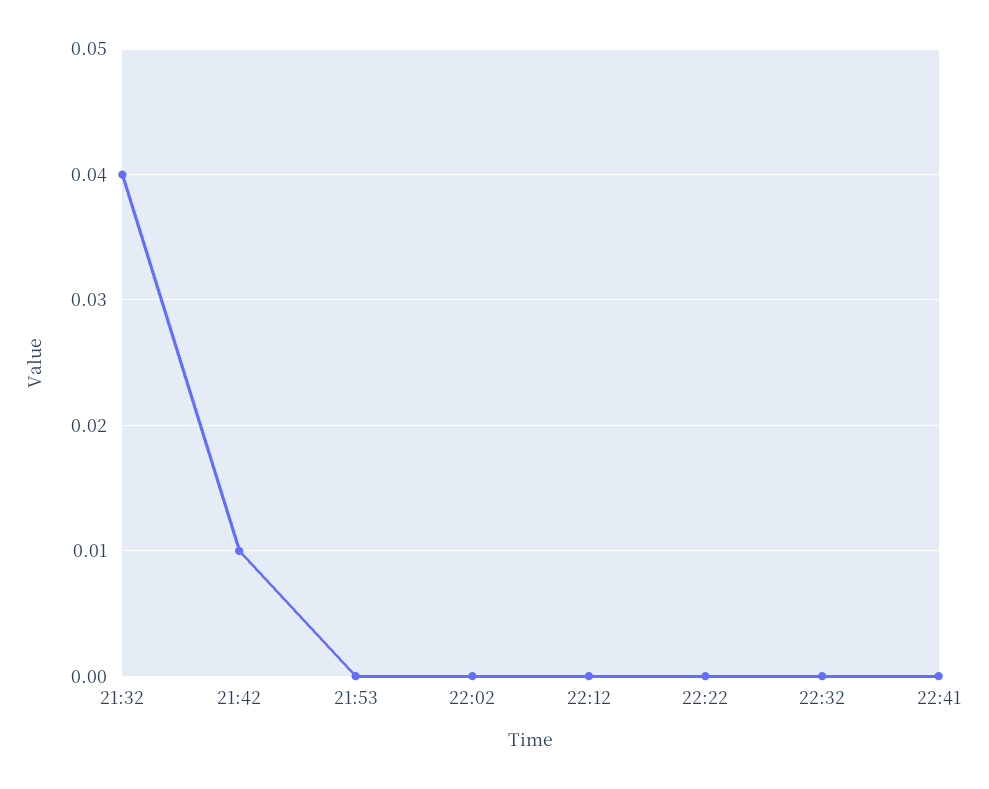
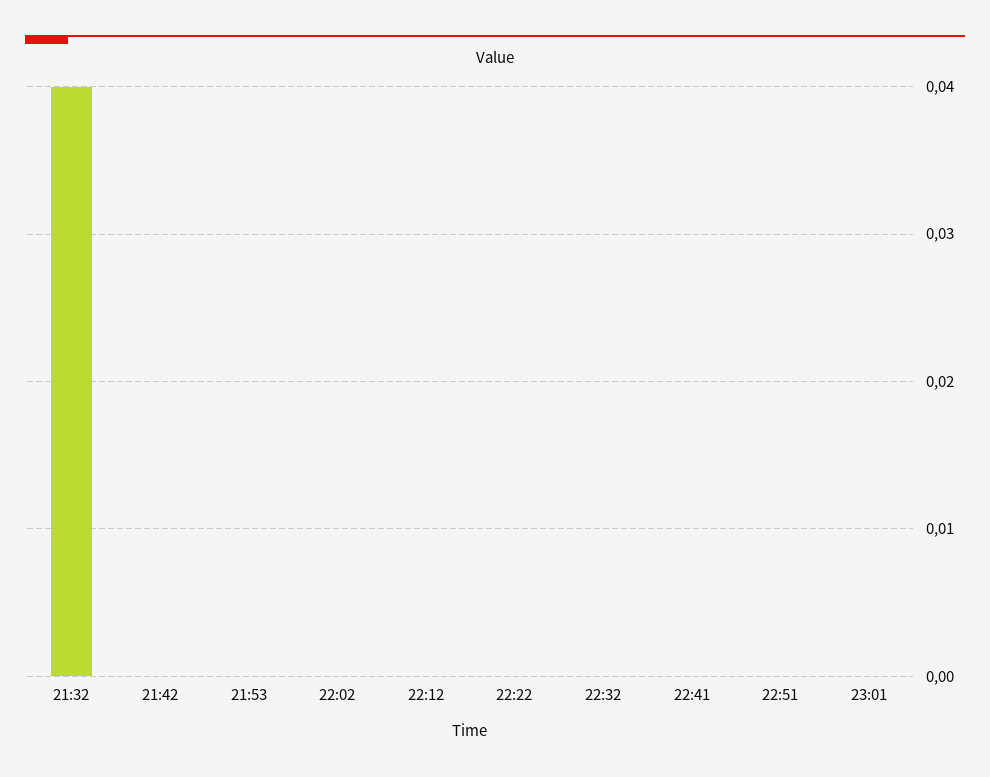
21:42: 0.01 -> 0
22:51: none -> 0
23:01: none -> 0

